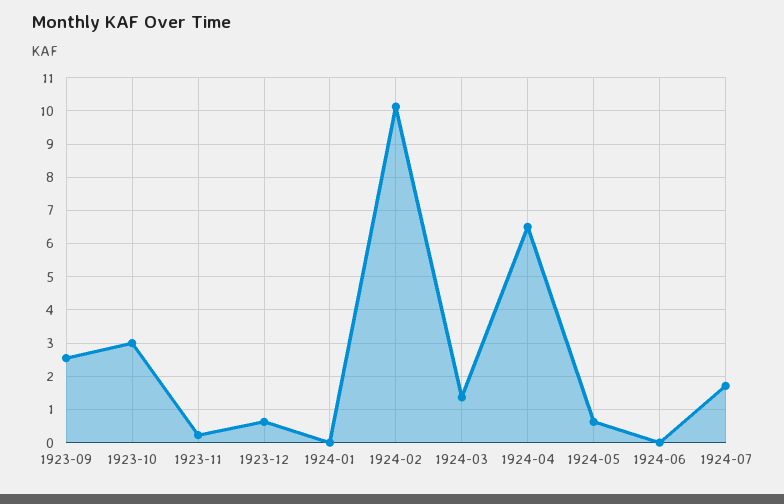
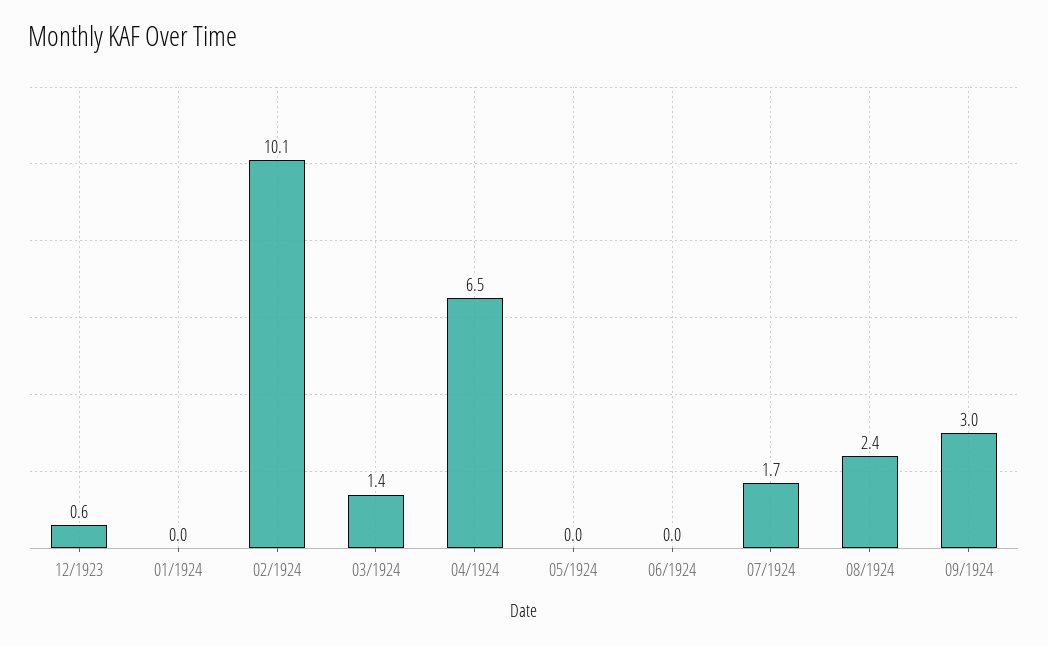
1923-09: 2.6 -> none
1923-10: 3 -> none
1923-11: 0.2 -> none
1924-05: 0.6 -> 0
08/1924: none -> 2.4
09/1924: none -> 3

